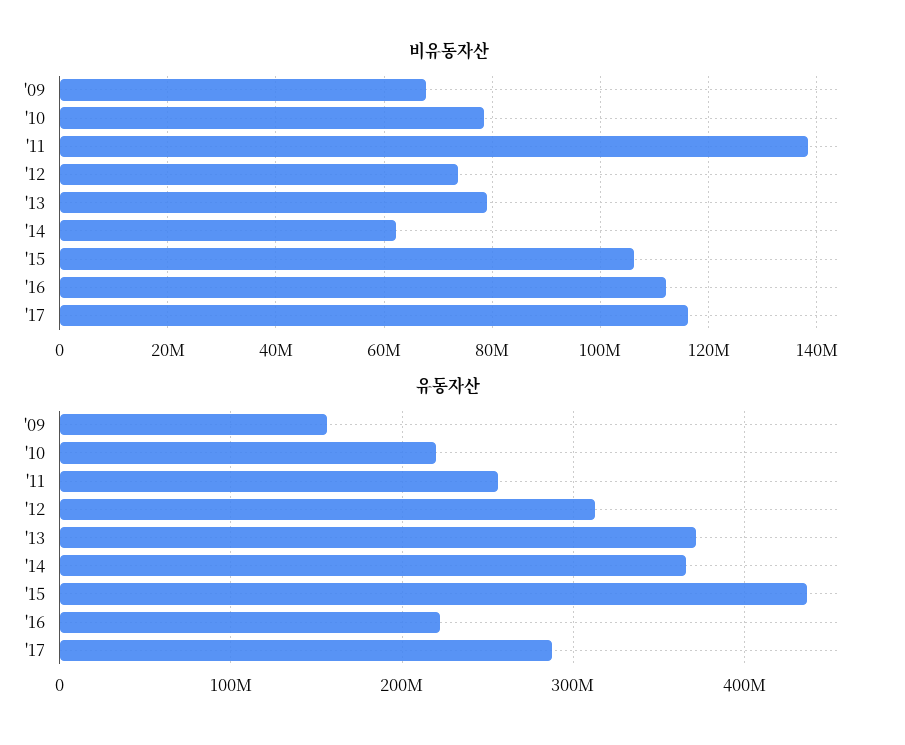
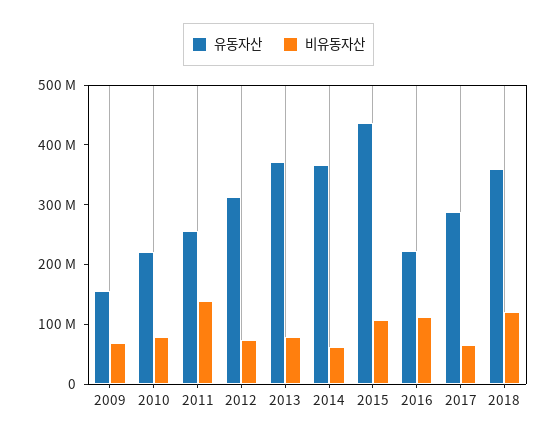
비유동자산, '17: 116000000 -> 60000000
유동자산, 2018: none -> 360000000
비유동자산, 2018: none -> 120000000

